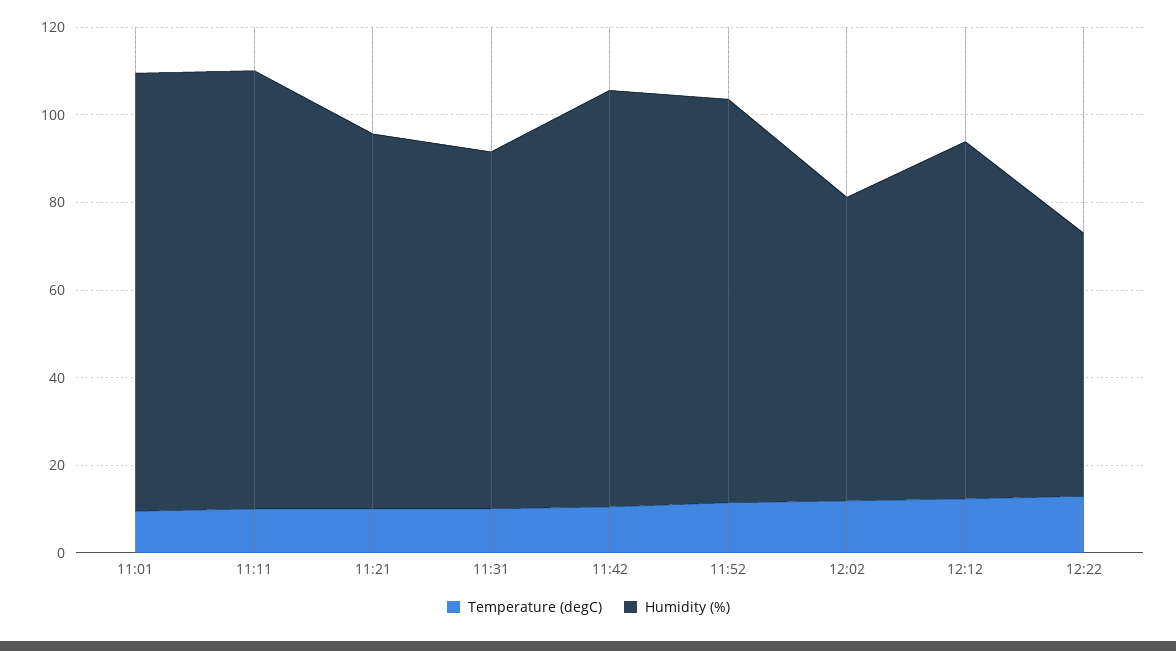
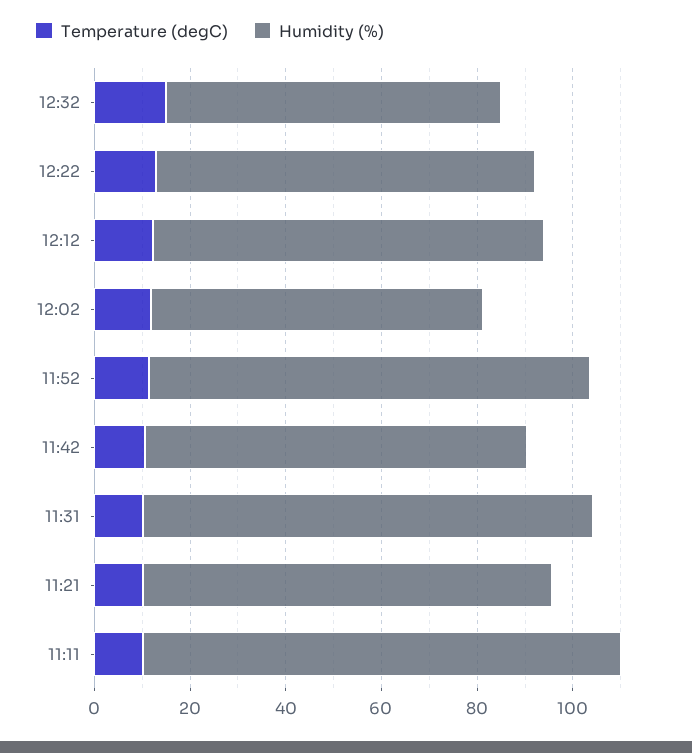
Temperature (degC), 11:01: 10 -> none
Humidity (%), 11:01: 100 -> none
Humidity (%), 11:31: 80 -> 95
Humidity (%), 11:42: 95 -> 80
Humidity (%), 12:22: 60 -> 80
Temperature (degC), 12:32: none -> 15
Humidity (%), 12:32: none -> 70

